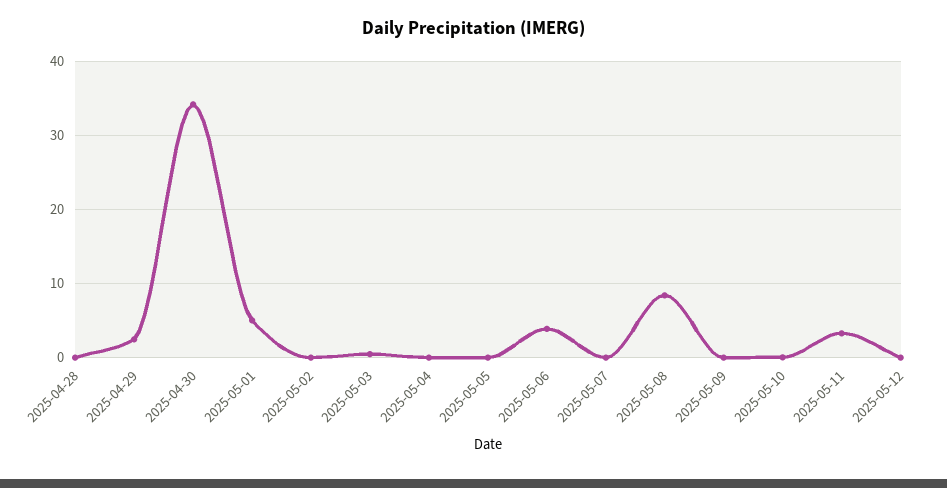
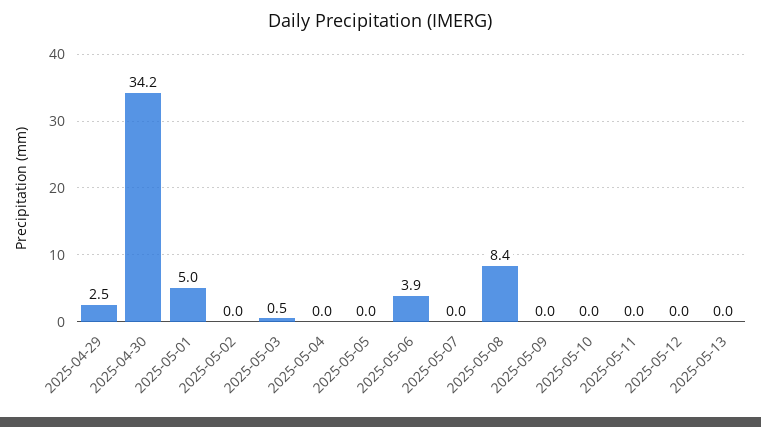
2025-04-28: 0 -> none
2025-05-11: 3 -> 0
2025-05-13: none -> 0

